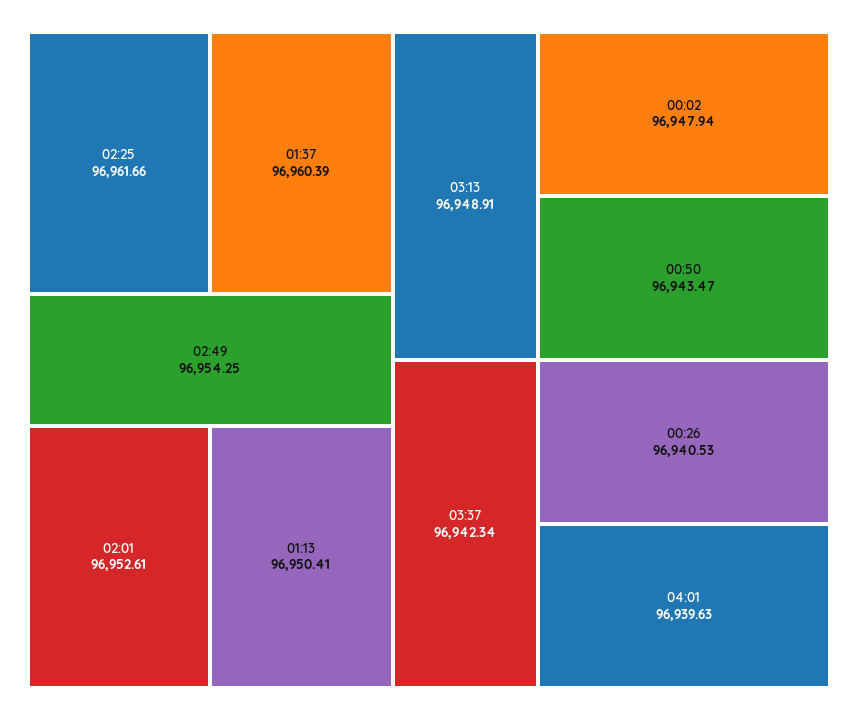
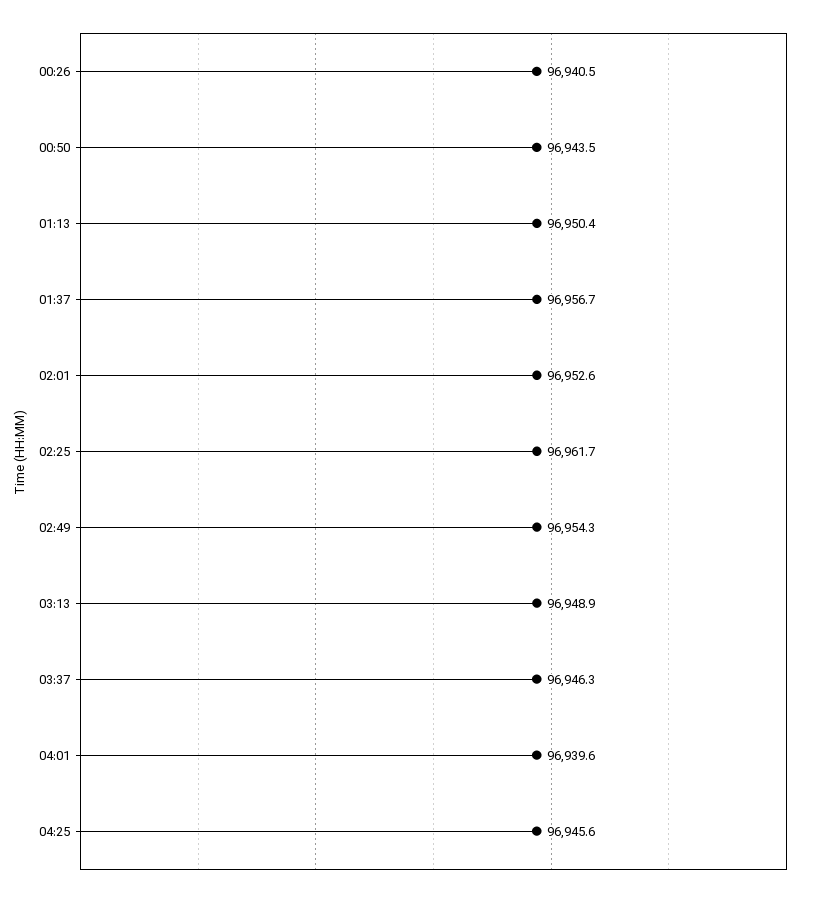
01:37: 96960.39 -> 96956.7
00:02: 96947.94 -> none
03:37: 96942.34 -> 96946.3
04:25: none -> 96945.6

